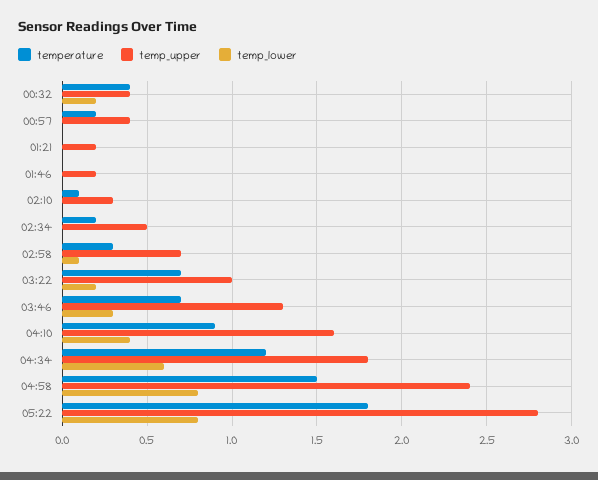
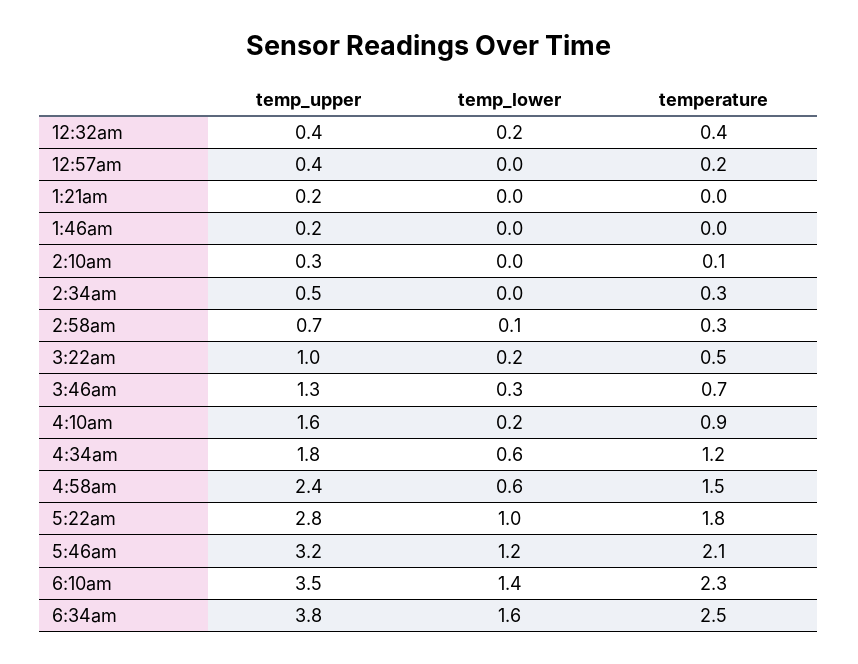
temperature, 02:34: 0.2 -> 0.3
temperature, 03:22: 0.7 -> 0.5
temp_lower, 04:10: 0.4 -> 0.2
temp_lower, 04:58: 0.8 -> 0.6
temp_lower, 05:22: 0.8 -> 1
temp_upper, 5:46am: none -> 3.2
temp_lower, 5:46am: none -> 1.2
temperature, 5:46am: none -> 2.1
temp_upper, 6:10am: none -> 3.5
temp_lower, 6:10am: none -> 1.4
temperature, 6:10am: none -> 2.3
temp_upper, 6:34am: none -> 3.8
temp_lower, 6:34am: none -> 1.6
temperature, 6:34am: none -> 2.5

